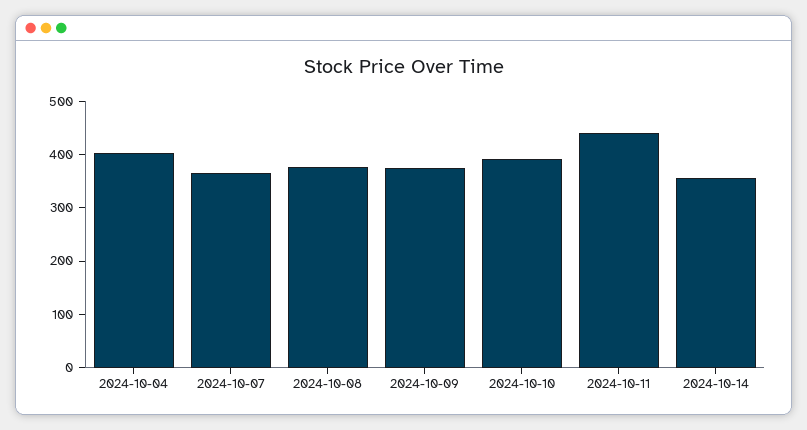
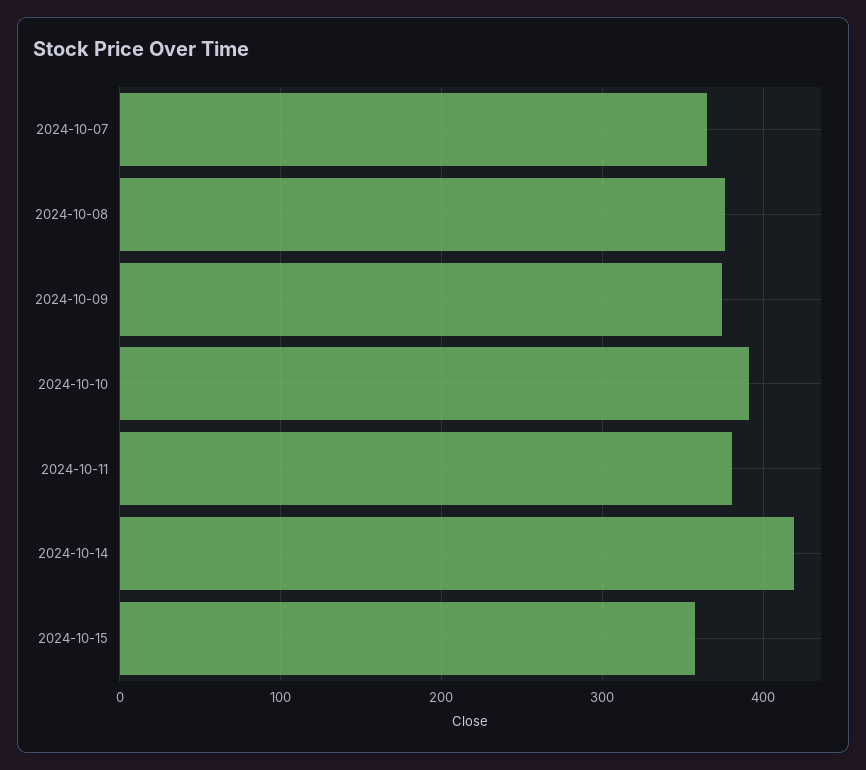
2024-10-04: 400 -> none
2024-10-11: 440 -> 380
2024-10-14: 360 -> 420
2024-10-15: none -> 360

